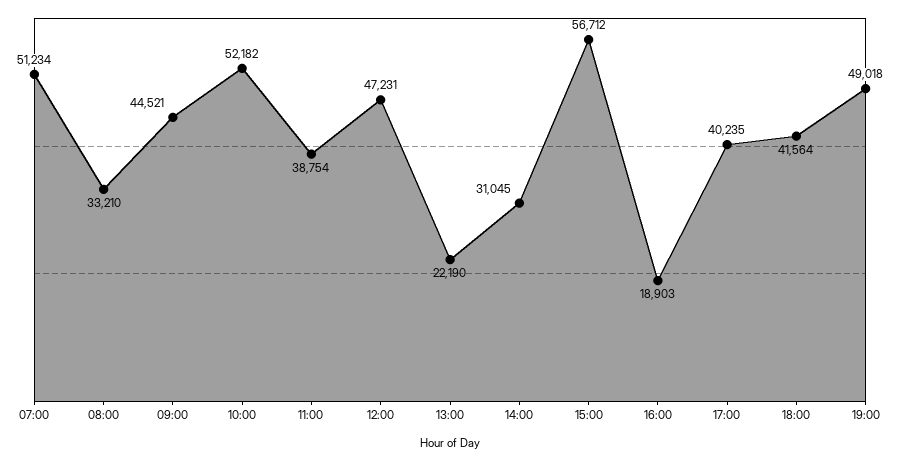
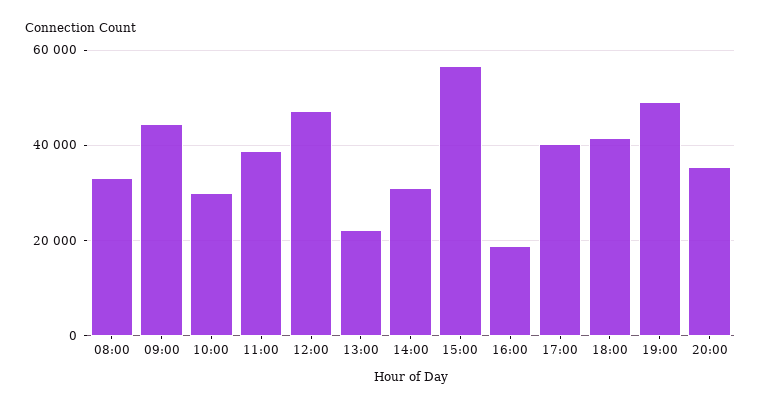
07:00: 51234 -> none
10:00: 52182 -> 30000
20:00: none -> 36000

